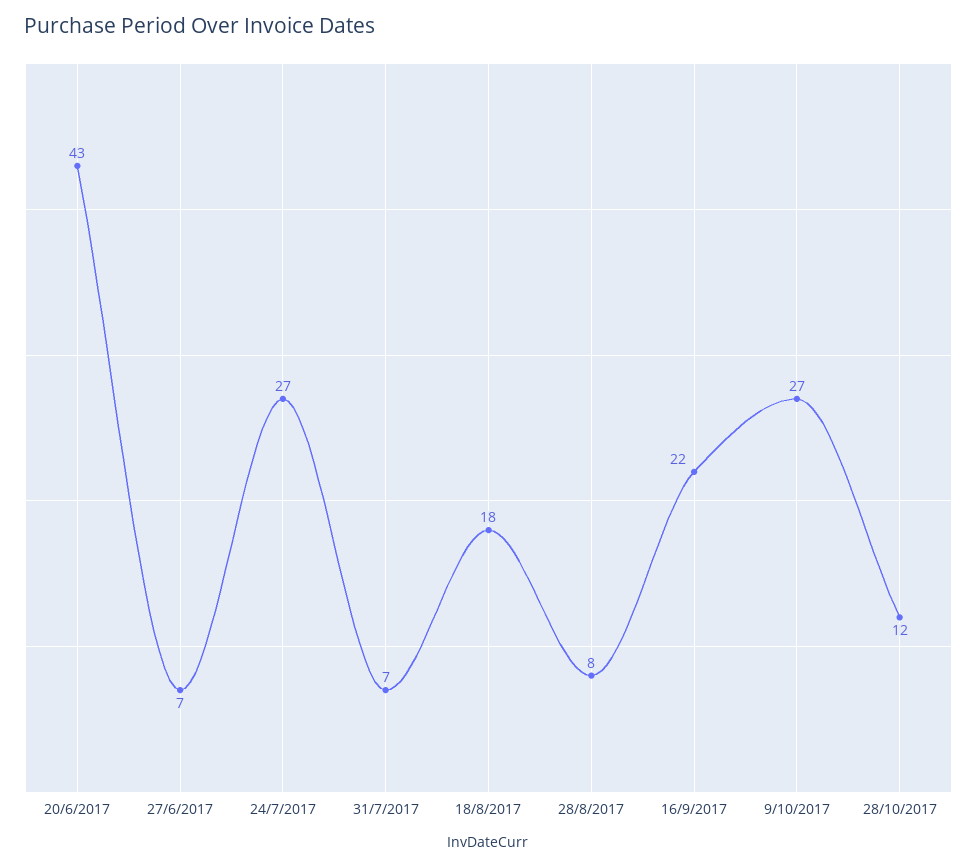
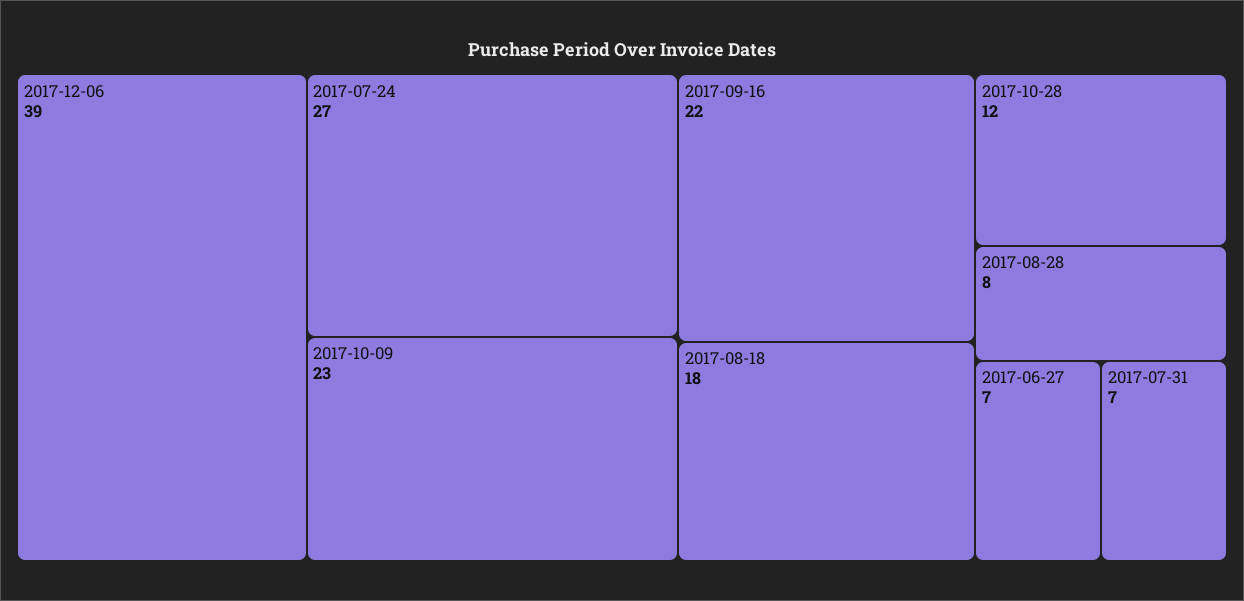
20/6/2017: 43 -> none
9/10/2017: 27 -> 23
2017-12-06: none -> 39

